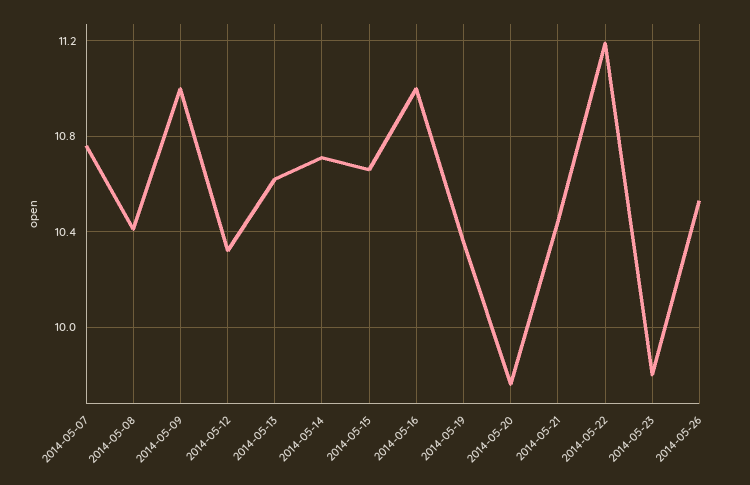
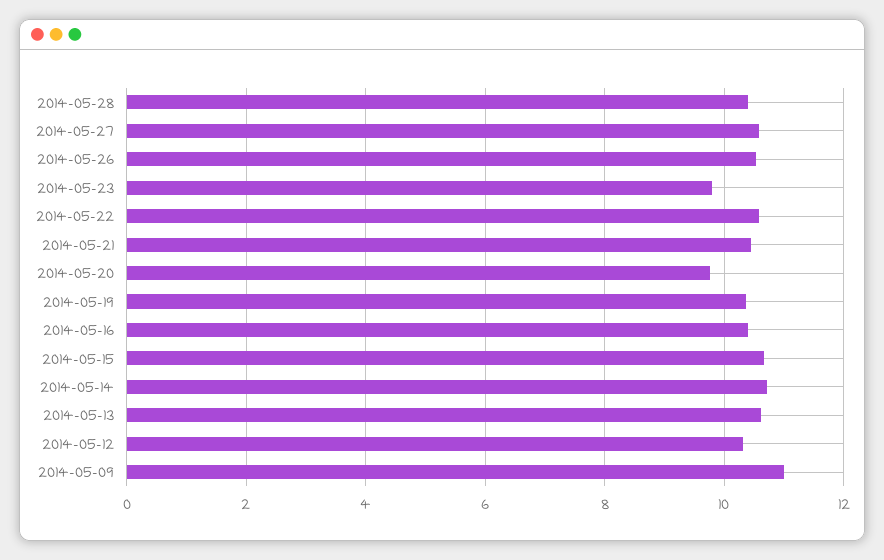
2014-05-07: 10.75 -> none
2014-05-08: 10.4 -> none
2014-05-16: 11 -> 10.4
2014-05-22: 11.2 -> 10.6
2014-05-28: none -> 10.4
2014-05-27: none -> 10.6

